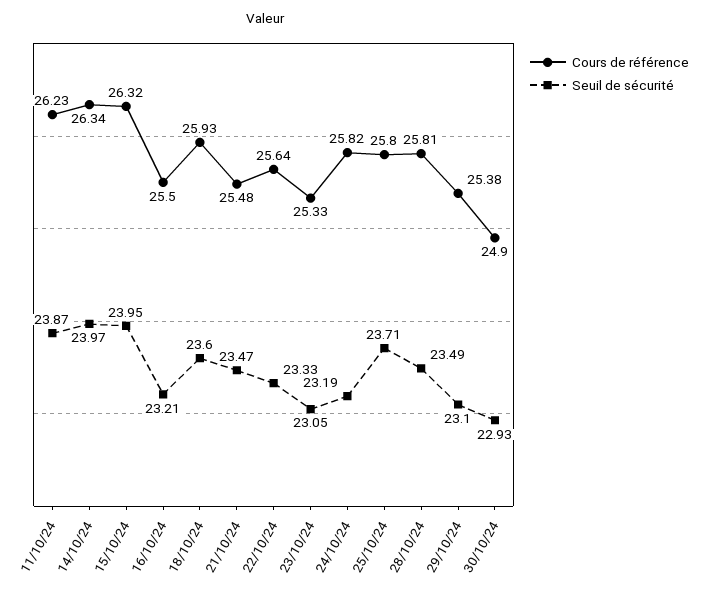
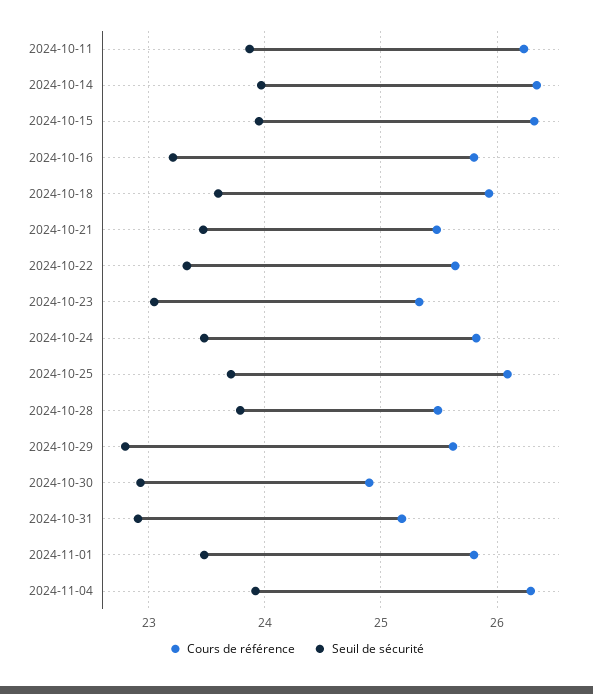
Cours de référence, 16/10/24: 25.5 -> 25.8
Seuil de sécurité, 24/10/24: 23.19 -> 23.5
Cours de référence, 25/10/24: 25.8 -> 26.1
Cours de référence, 28/10/24: 25.81 -> 25.5
Seuil de sécurité, 28/10/24: 23.49 -> 23.8
Cours de référence, 29/10/24: 25.38 -> 25.6
Seuil de sécurité, 29/10/24: 23.1 -> 22.8
Cours de référence, 2024-10-31: none -> 25.2
Seuil de sécurité, 2024-10-31: none -> 22.9
Cours de référence, 2024-11-01: none -> 25.8
Seuil de sécurité, 2024-11-01: none -> 23.5
Cours de référence, 2024-11-04: none -> 26.3
Seuil de sécurité, 2024-11-04: none -> 23.9

